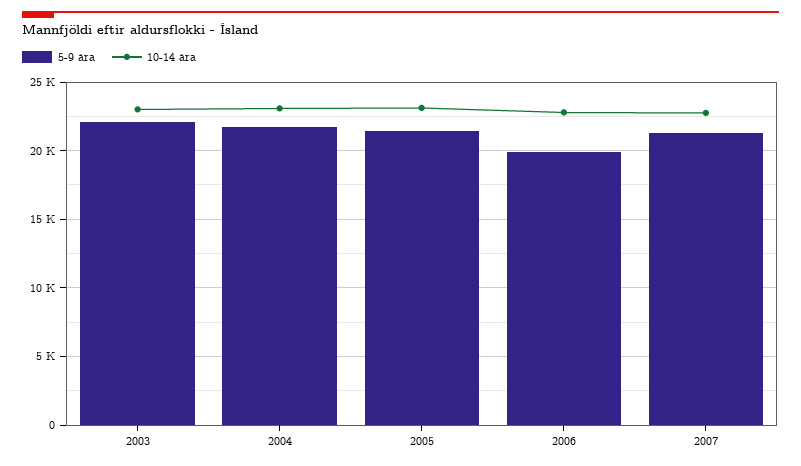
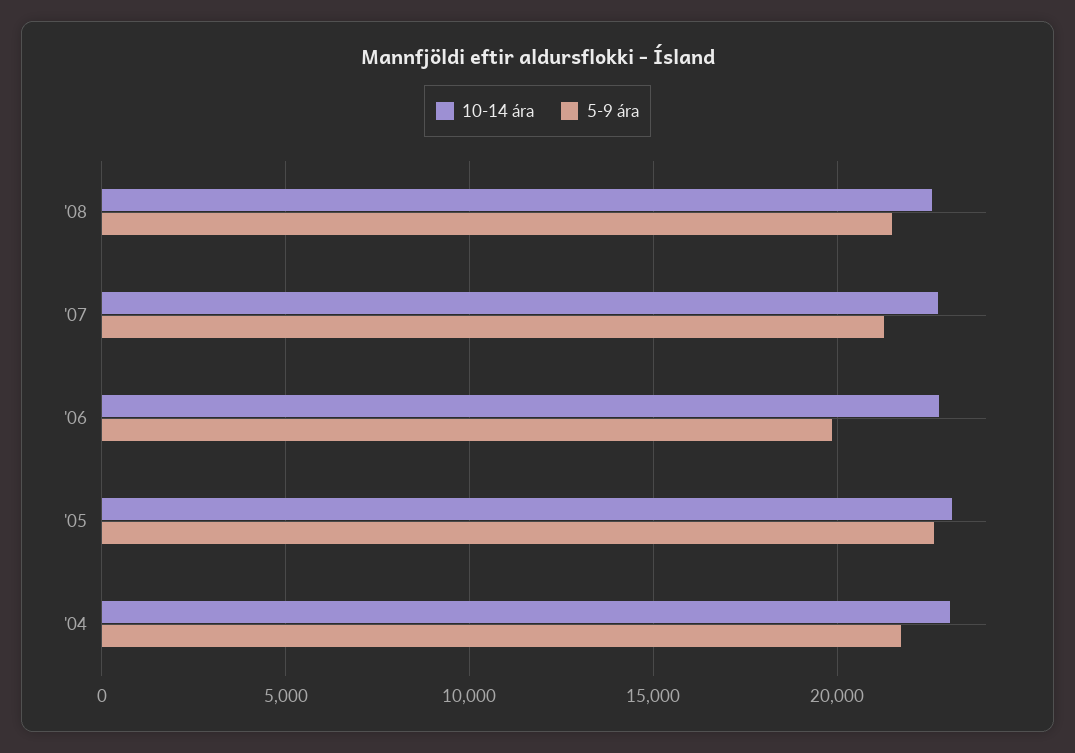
5-9 ára, 2003: 22000 -> none
10-14 ára, 2003: 23000 -> none
5-9 ára, 2005: 21500 -> 22500
10-14 ára, '08: none -> 22500
5-9 ára, '08: none -> 21500

